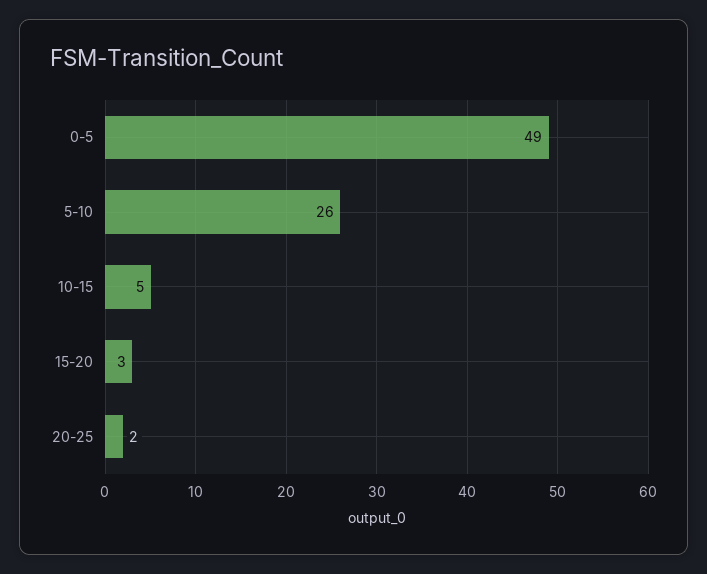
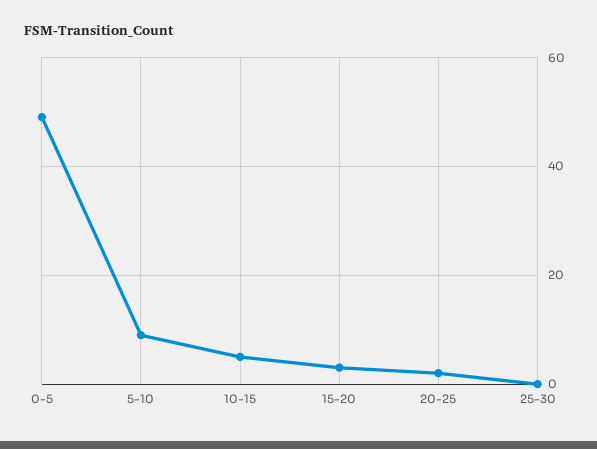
5-10: 26 -> 10
25-30: none -> 0

